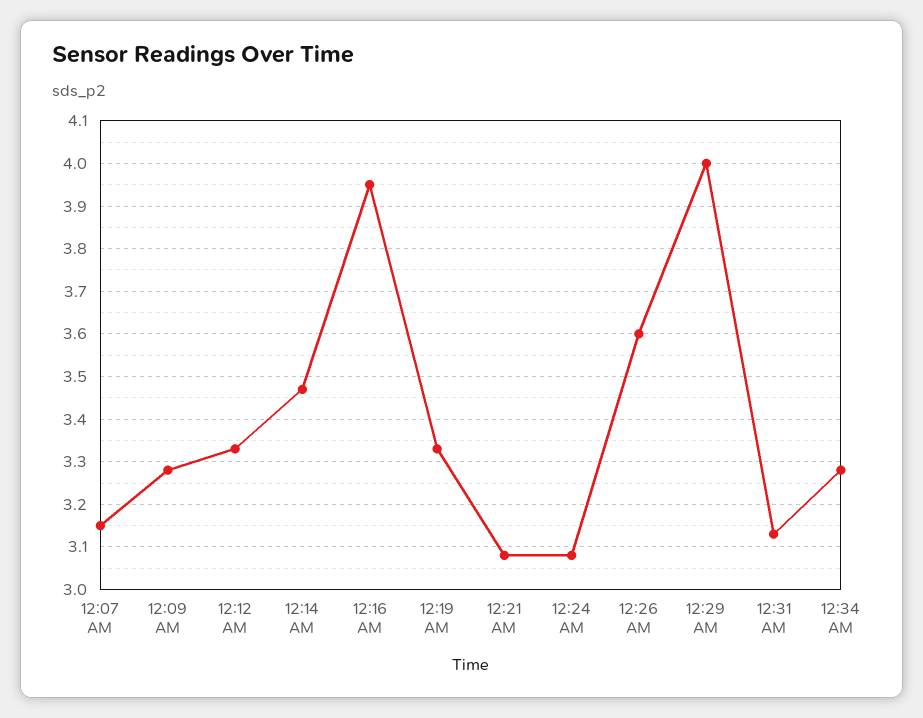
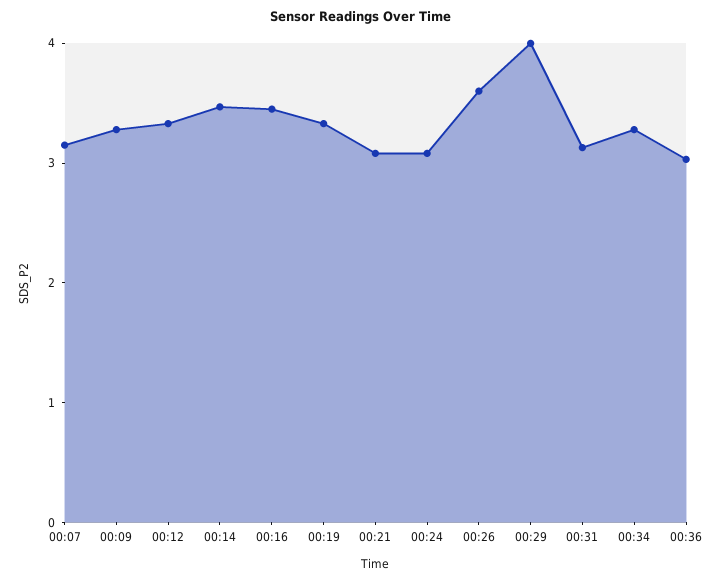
12:16 AM: 3.95 -> 3.4
00:36: none -> 3

